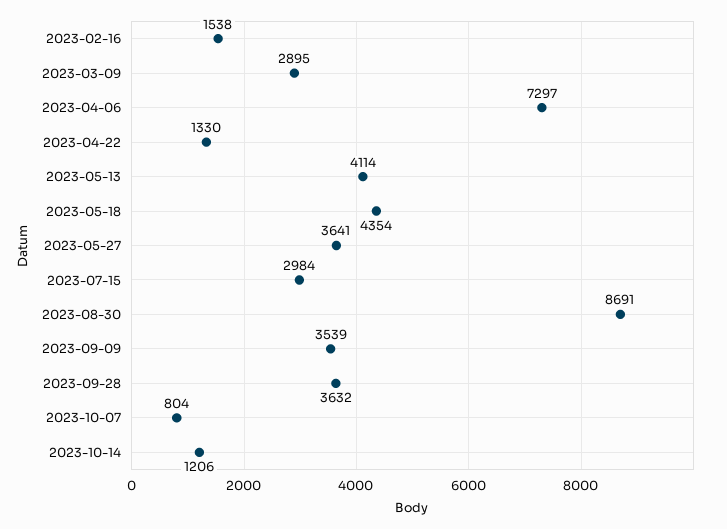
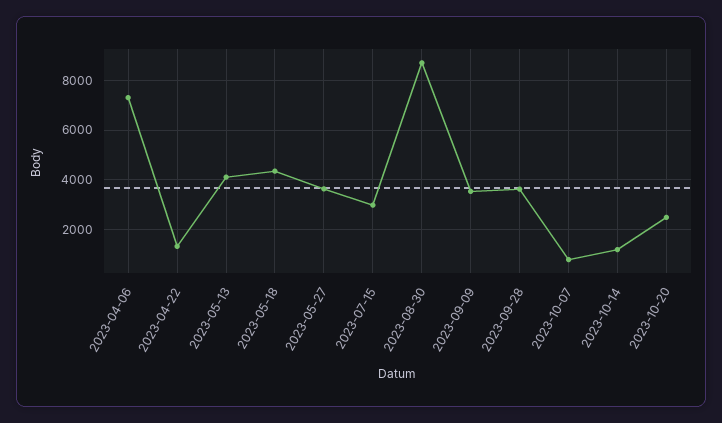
2023-02-16: 1538 -> none
2023-03-09: 2895 -> none
2023-10-20: none -> 2500

